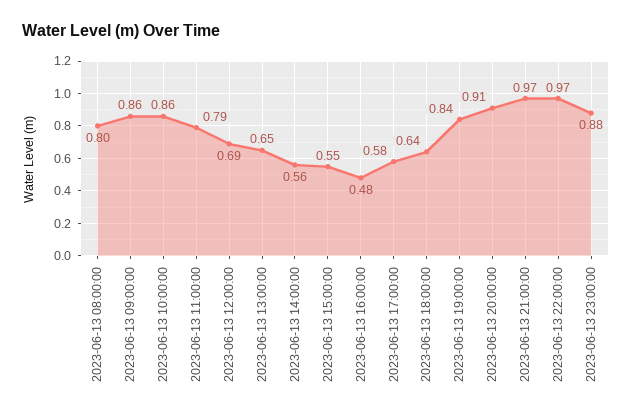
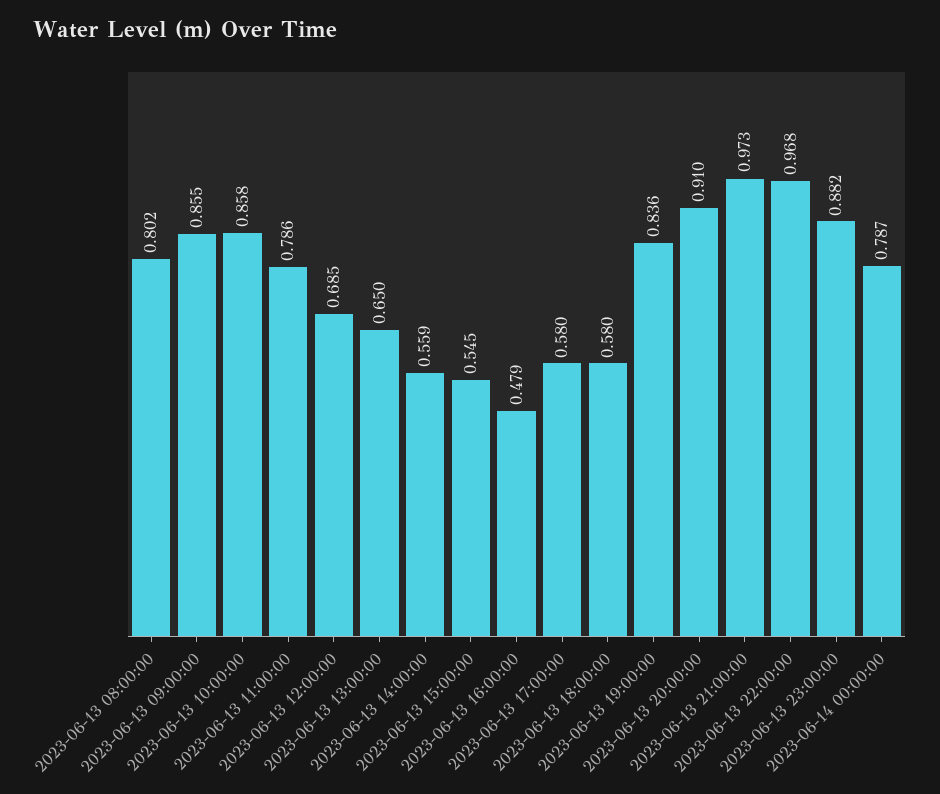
2023-06-13 18:00:00: 0.64 -> 0.58
2023-06-14 00:00:00: none -> 0.787

